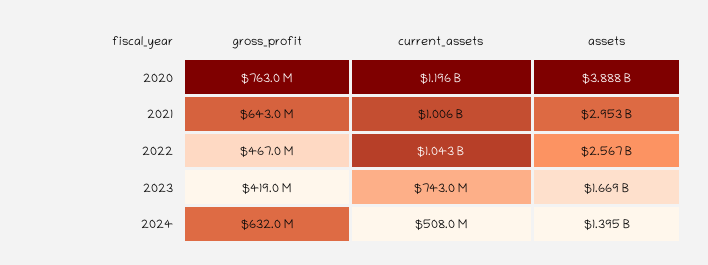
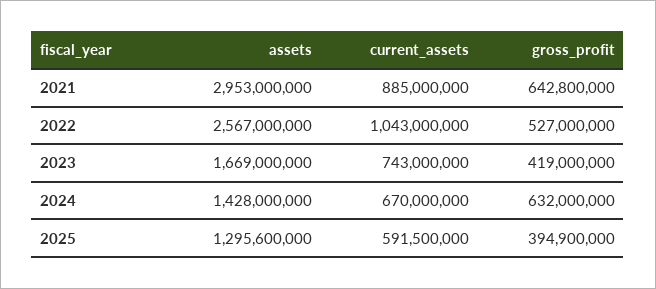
gross_profit, 2020: 763000000 -> none
current_assets, 2020: 1196000000 -> none
assets, 2020: 3888000000 -> none
gross_profit, 2021: 643000000 -> 642800000
current_assets, 2021: 1006000000 -> 885000000
gross_profit, 2022: 467000000 -> 527000000
current_assets, 2024: 508000000 -> 670000000
assets, 2024: 1395000000 -> 1428000000
assets, 2025: none -> 1295600000
current_assets, 2025: none -> 591500000
gross_profit, 2025: none -> 394900000

